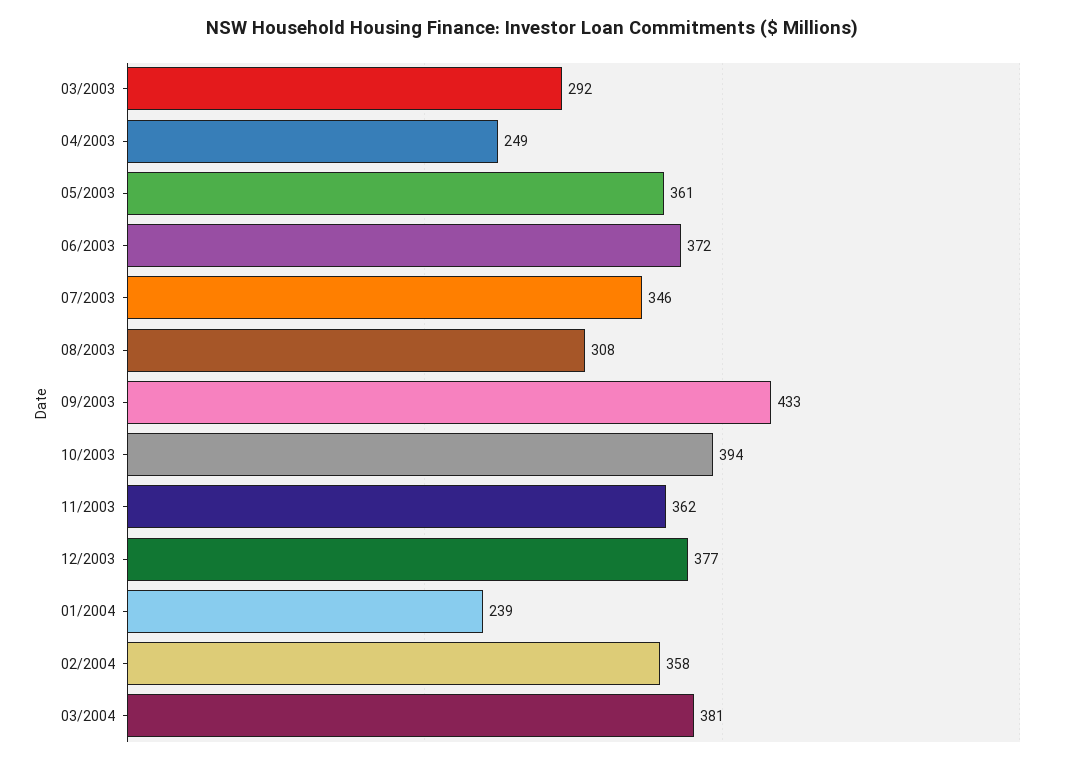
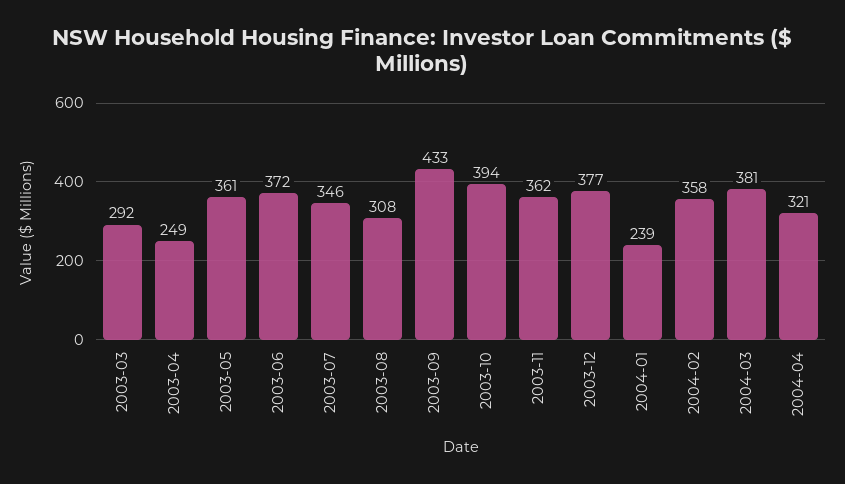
2004-04: none -> 321

